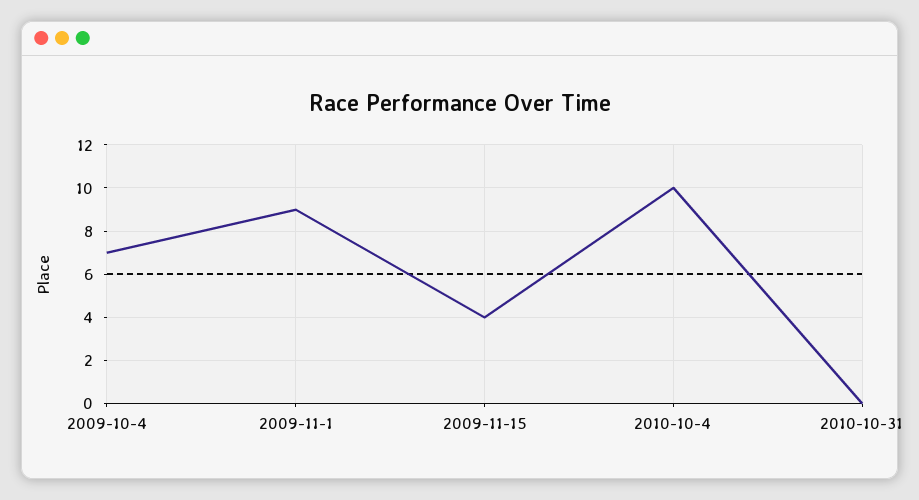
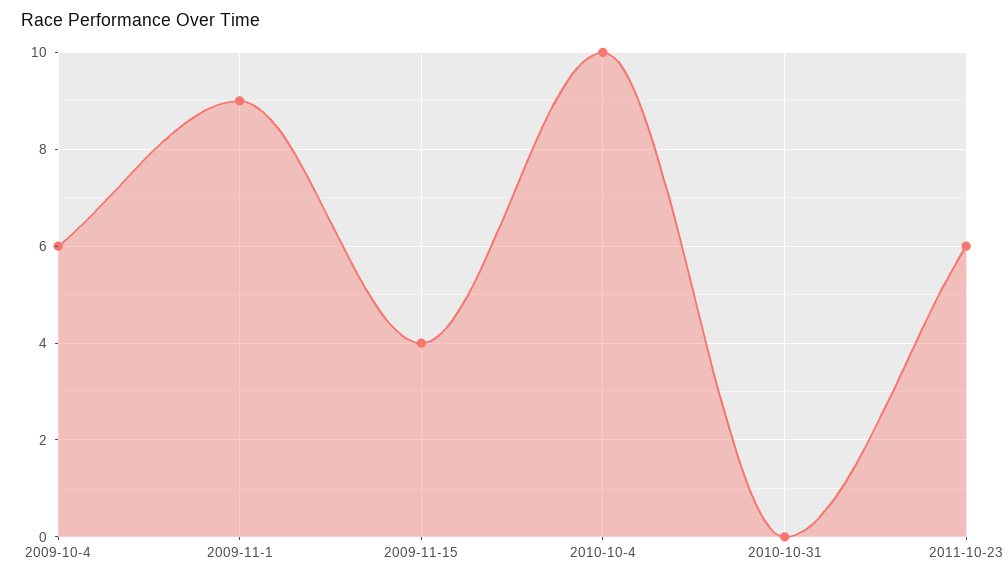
2009-10-4: 7 -> 6
2011-10-23: none -> 6

